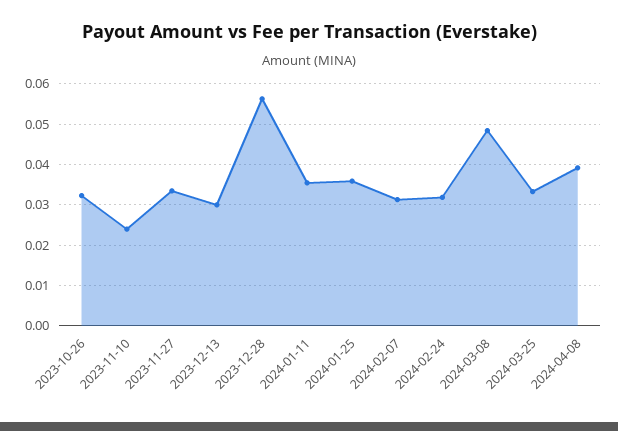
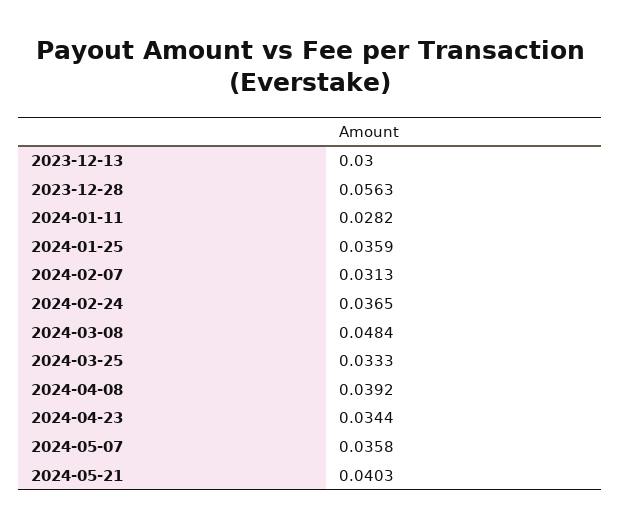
2023-10-26: 0.032 -> none
2023-11-10: 0.024 -> none
2023-11-27: 0.034 -> none
2024-01-11: 0.036 -> 0.0282
2024-02-24: 0.032 -> 0.0365
2024-04-23: none -> 0.0344
2024-05-07: none -> 0.0358
2024-05-21: none -> 0.0403

